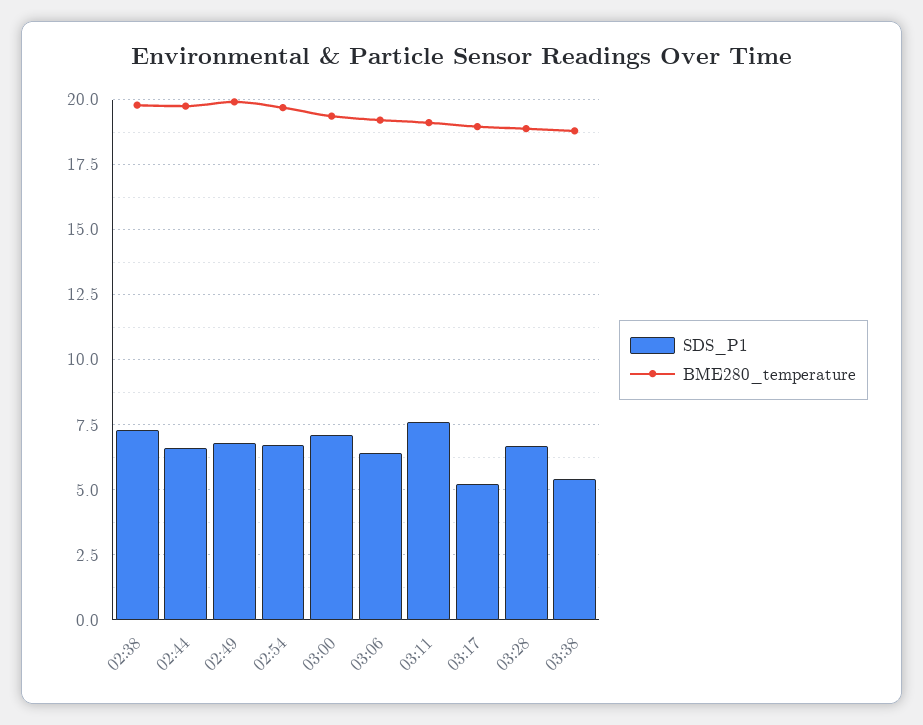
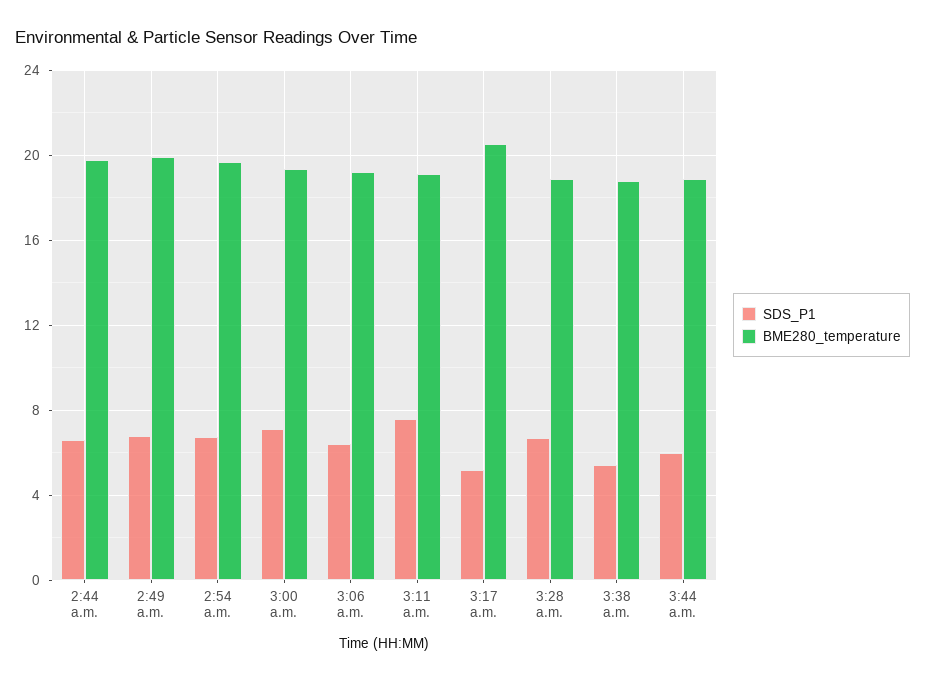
SDS_P1, 02:38: 7.25 -> none
BME280_temperature, 02:38: 19.75 -> none
BME280_temperature, 03:17: 19 -> 20.5
SDS_P1, 3:44 a.m.: none -> 6
BME280_temperature, 3:44 a.m.: none -> 19

